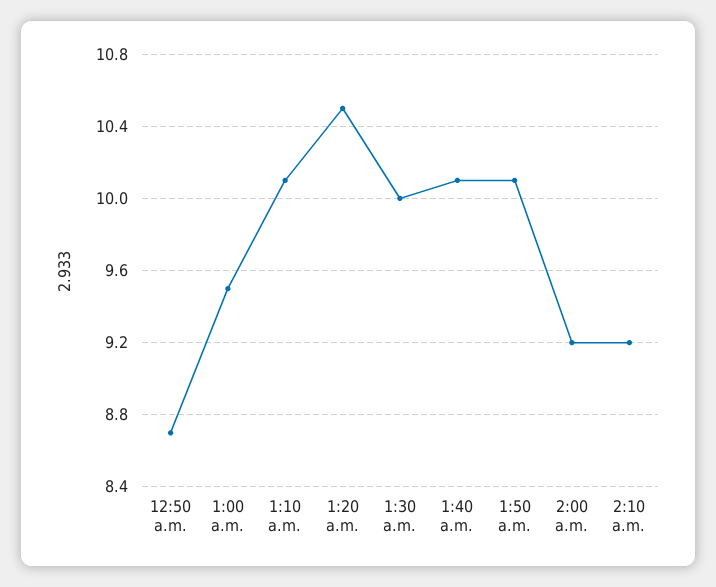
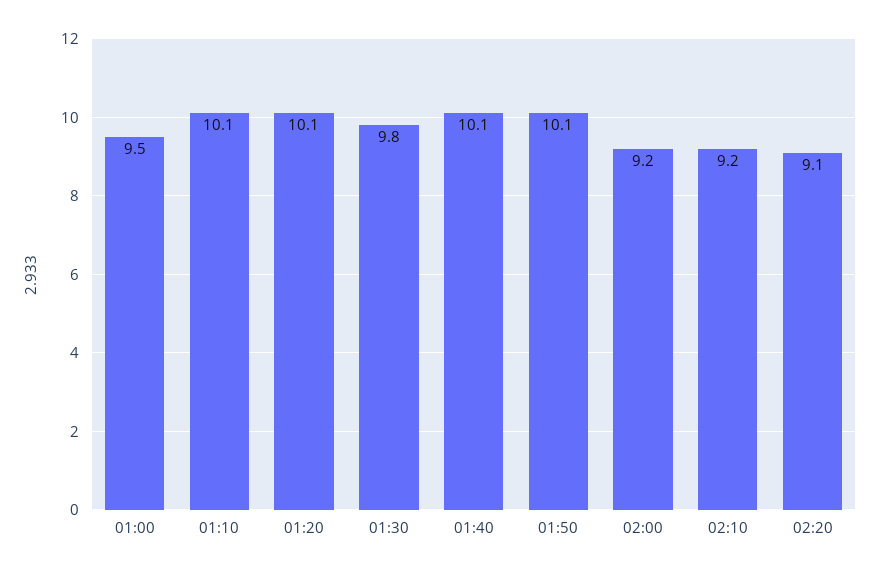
12:50 a.m.: 8.7 -> none
1:20 a.m.: 10.5 -> 10.1
1:30 a.m.: 10 -> 9.8
02:20: none -> 9.1

